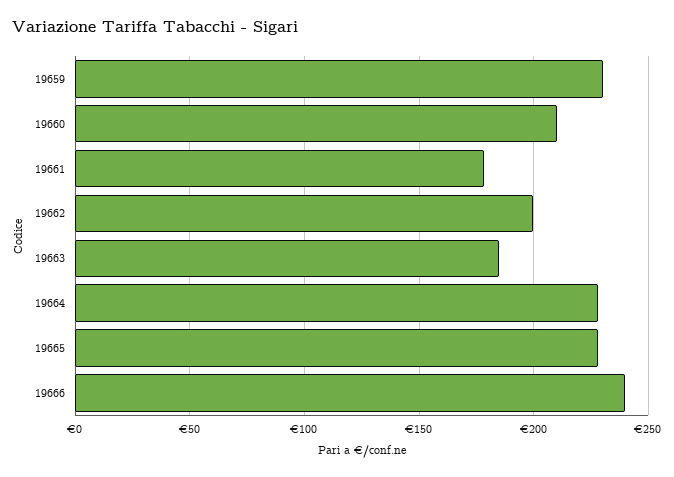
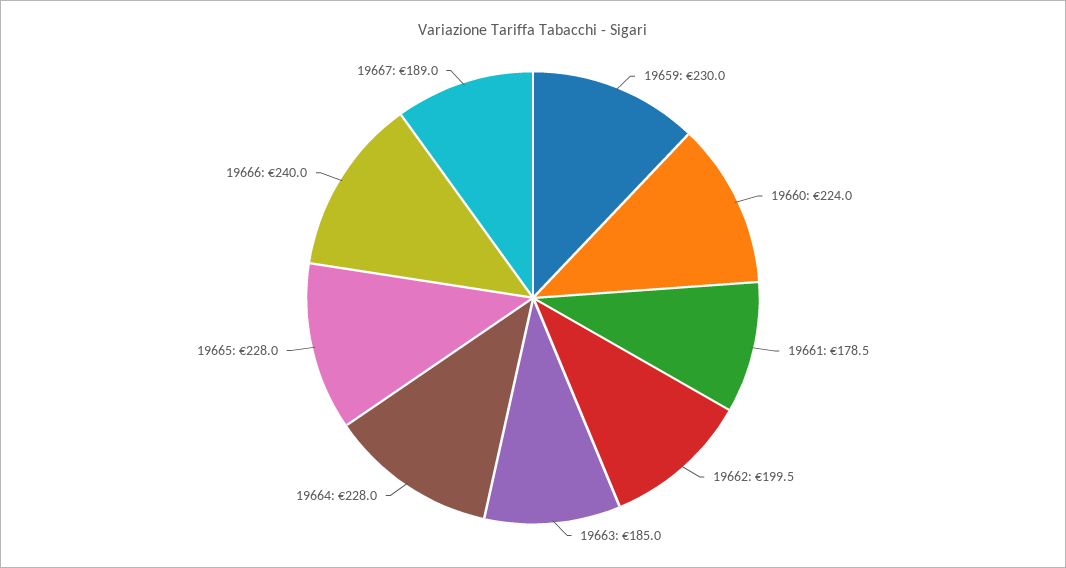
19660: 210 -> 224
19667: none -> 189

